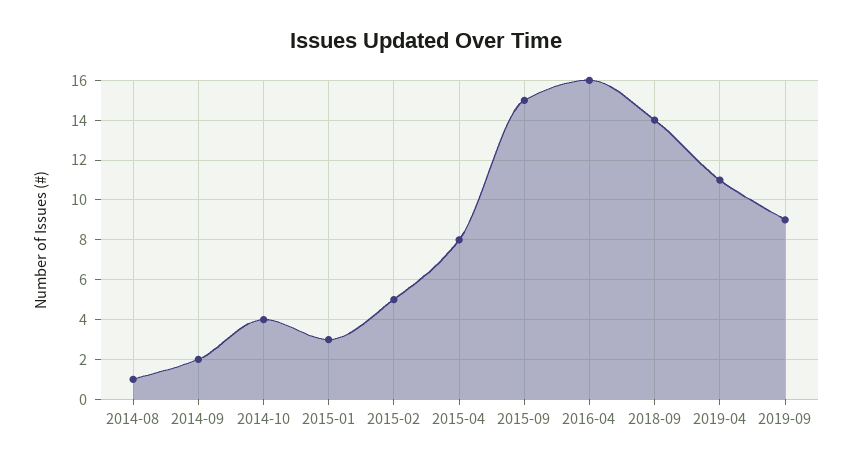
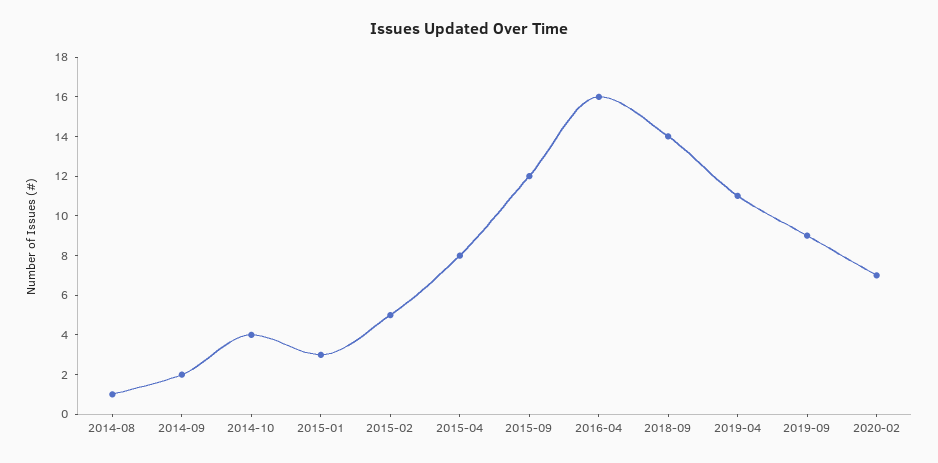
2015-09: 15 -> 12
2020-02: none -> 7

